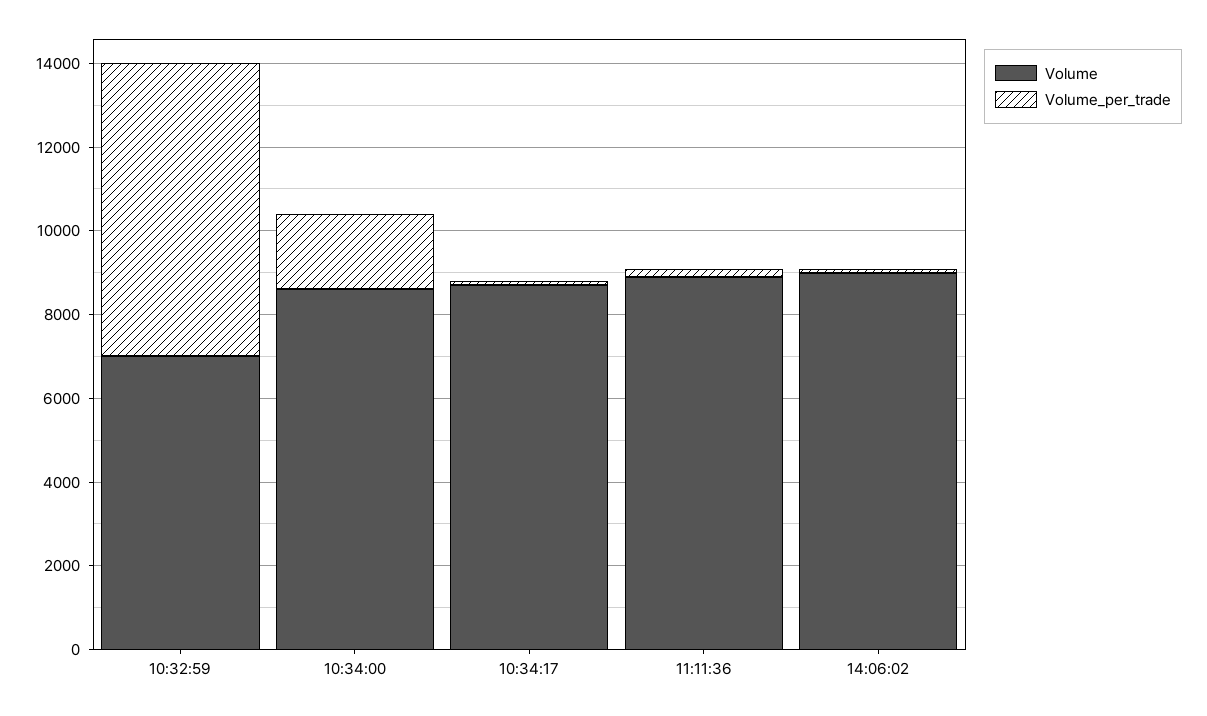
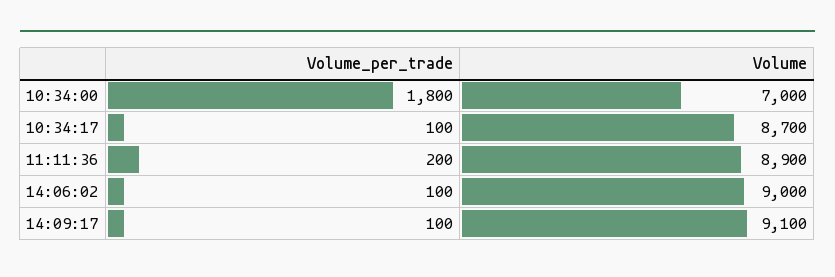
Volume, 10:32:59: 7000 -> none
Volume_per_trade, 10:32:59: 7000 -> none
Volume, 10:34:00: 8500 -> 7000
Volume_per_trade, 14:09:17: none -> 100
Volume, 14:09:17: none -> 9100

